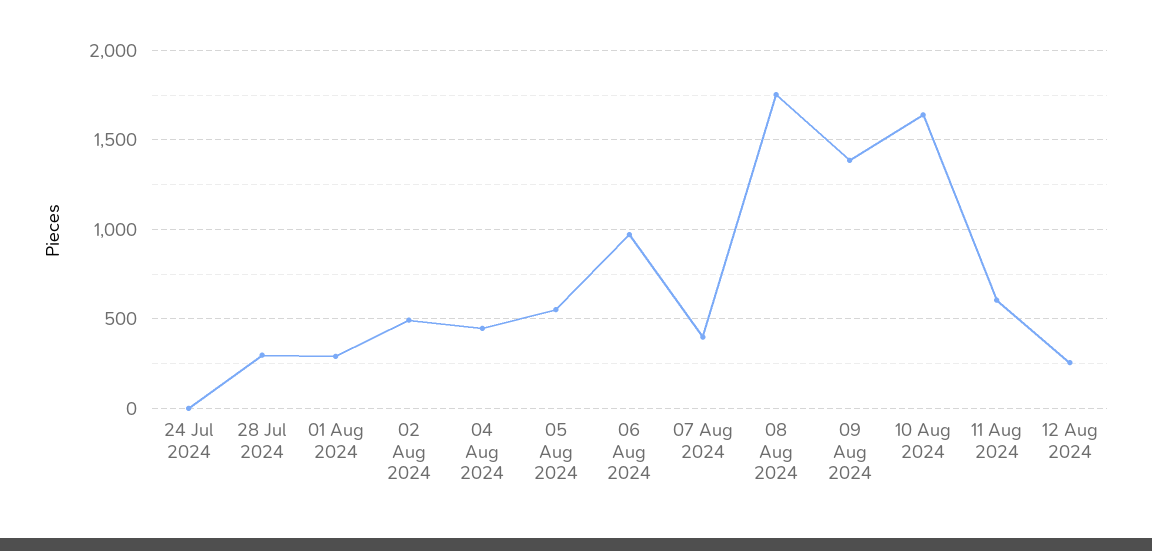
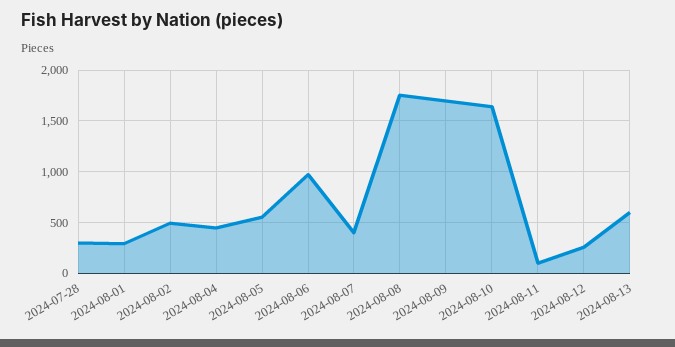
24 Jul 2024: 0 -> none
09 Aug 2024: 1400 -> 1700
11 Aug 2024: 600 -> 100
2024-08-13: none -> 600

